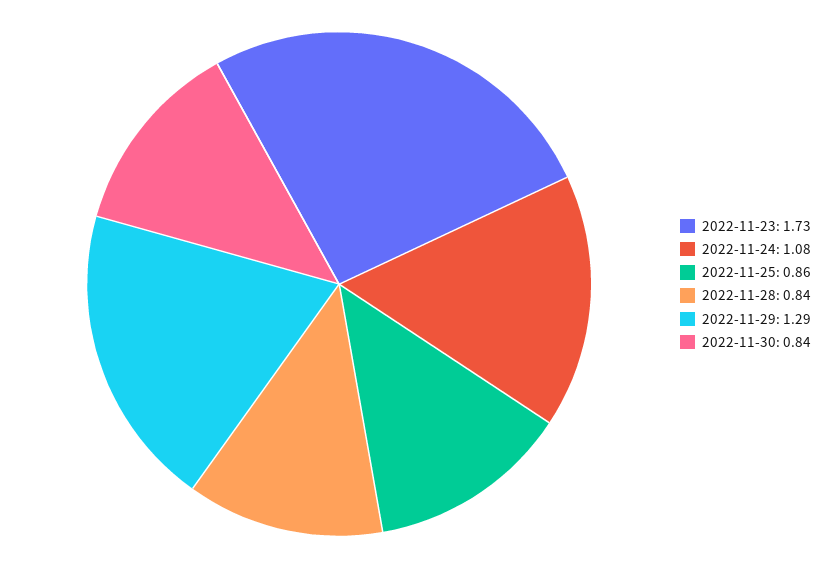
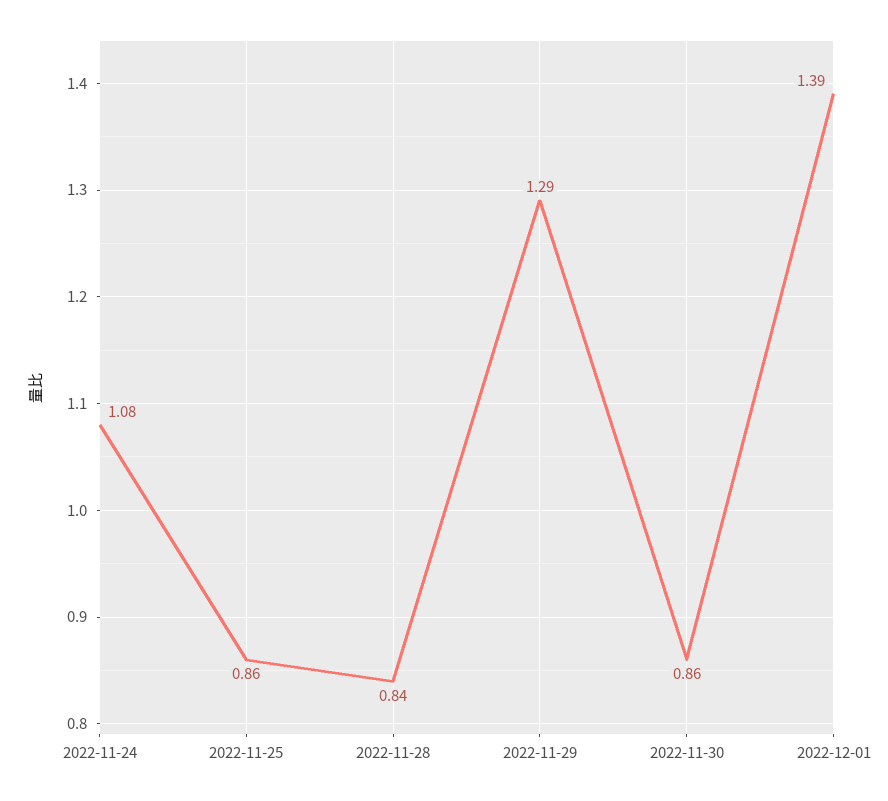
2022-11-23: 1.73 -> none
2022-11-30: 0.84 -> 0.86
2022-12-01: none -> 1.39

